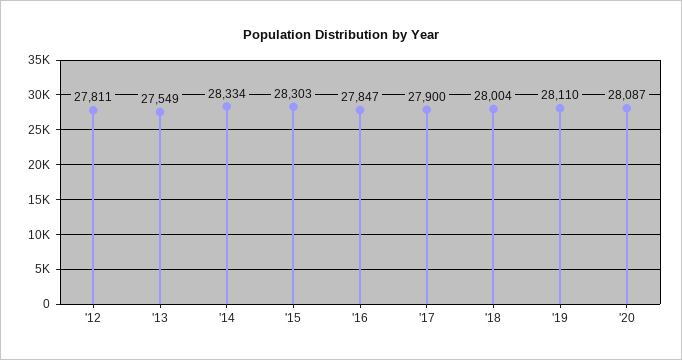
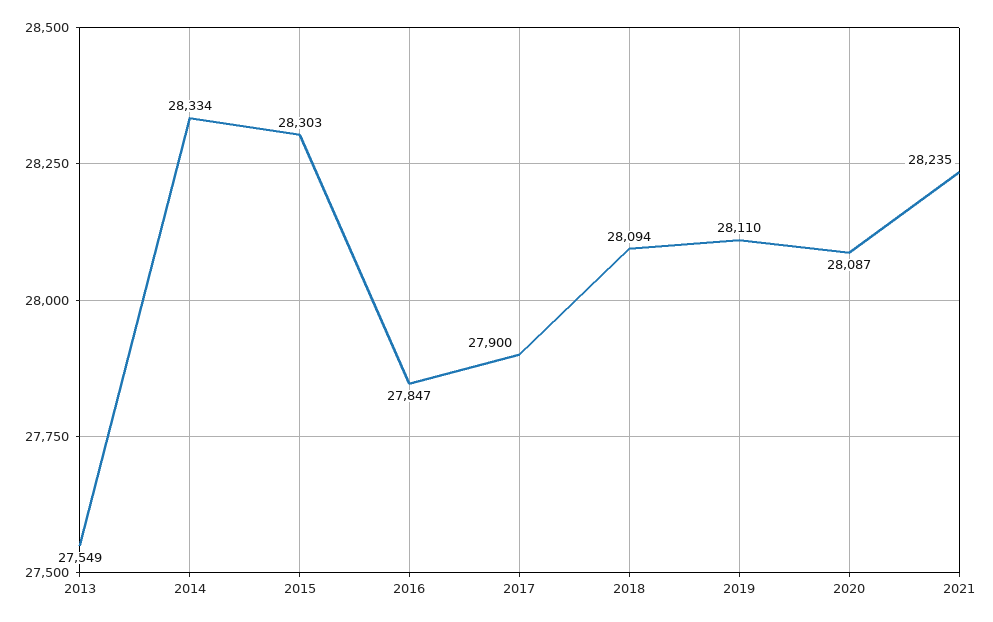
'12: 27811 -> none
'18: 28004 -> 28094
2021: none -> 28235

